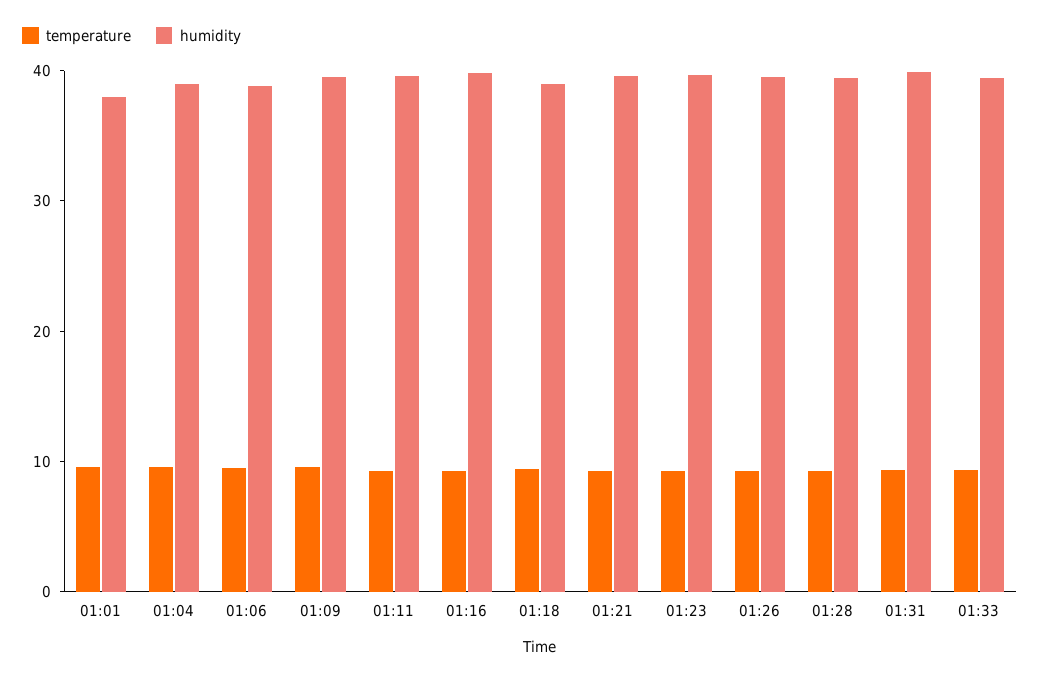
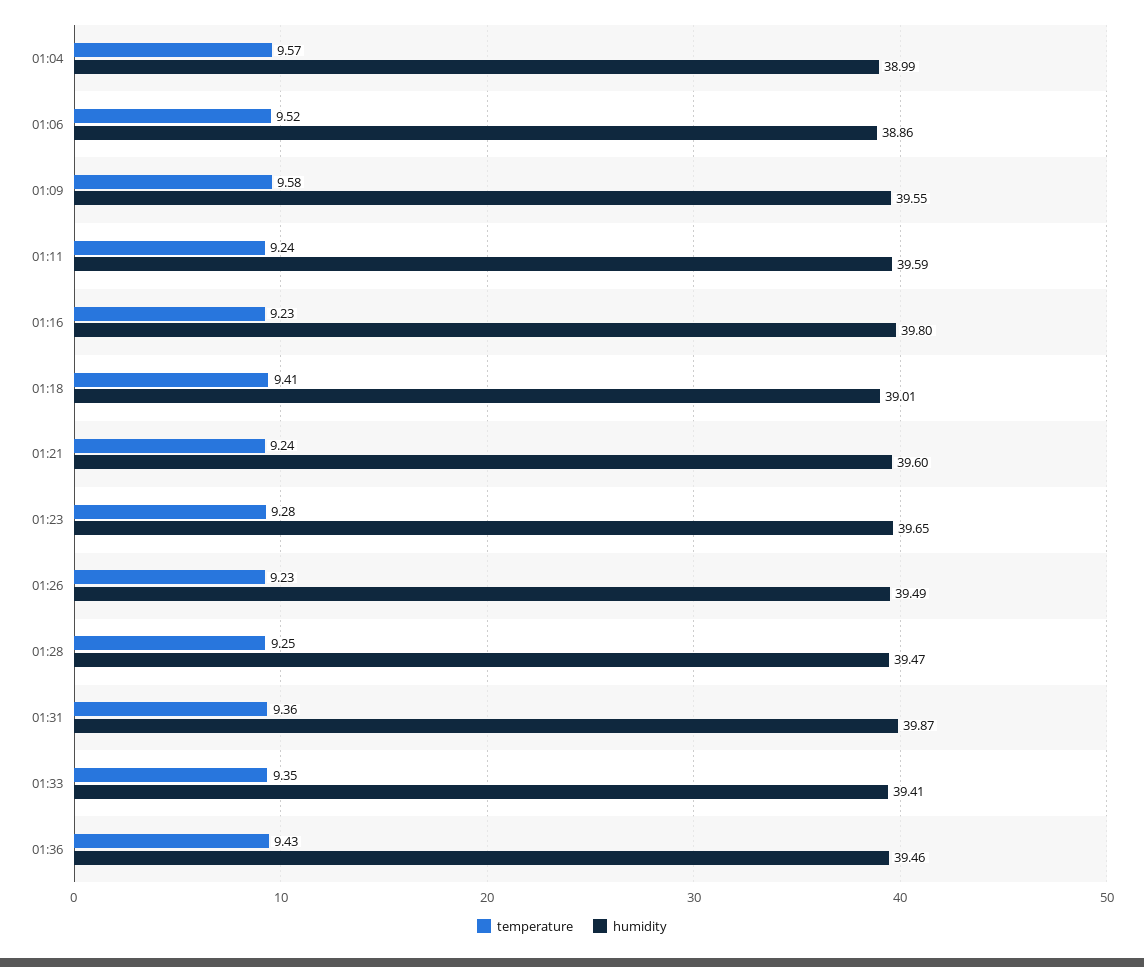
temperature, 01:01: 10 -> none
humidity, 01:01: 38 -> none
temperature, 01:36: none -> 9.43
humidity, 01:36: none -> 39.46

